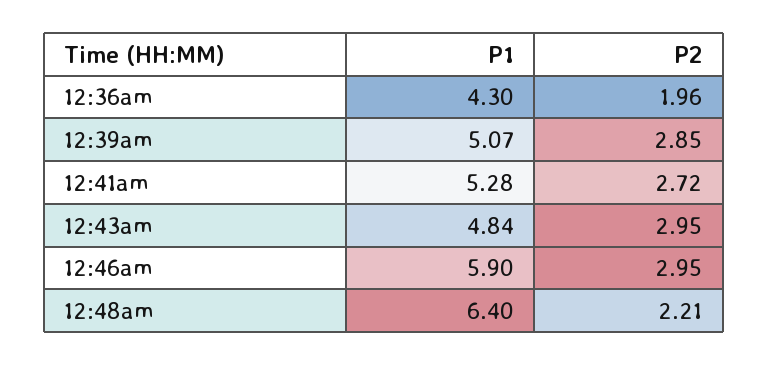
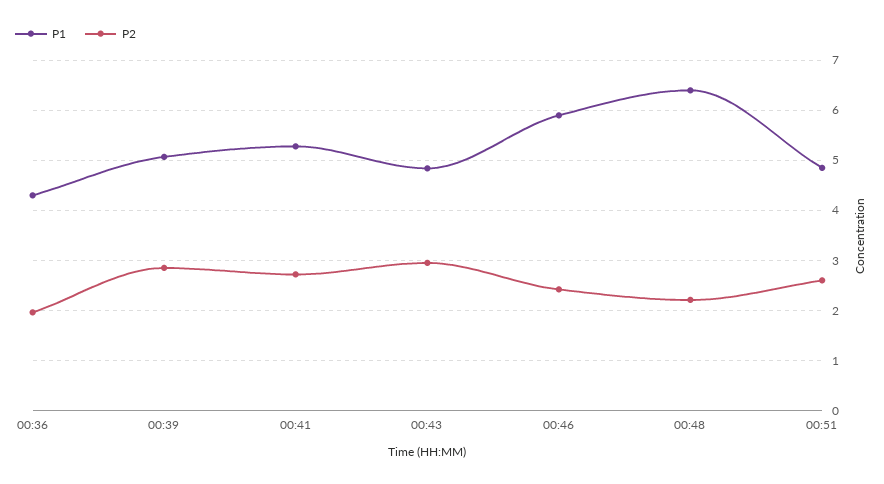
P2, 12:46am: 2.95 -> 2.4
P1, 00:51: none -> 4.8
P2, 00:51: none -> 2.6

